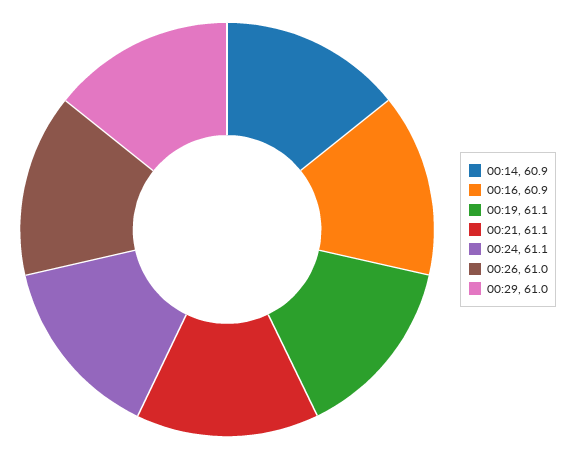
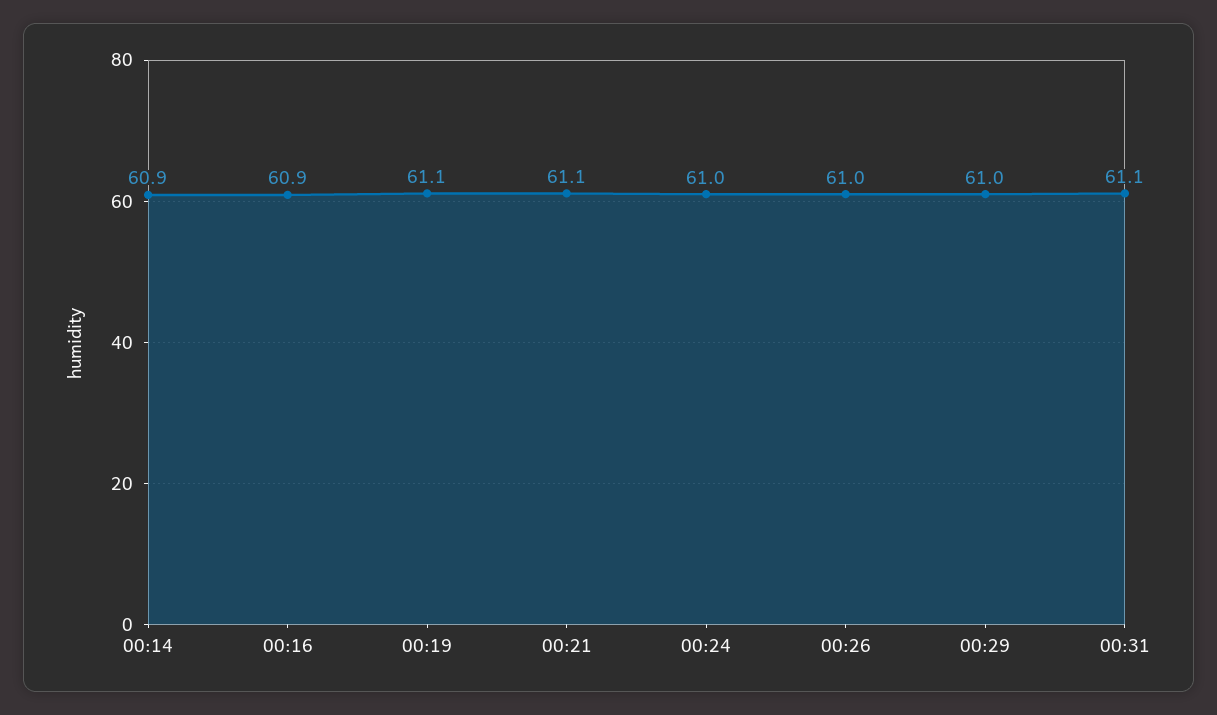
00:24: 61.1 -> 61
00:31: none -> 61.1

